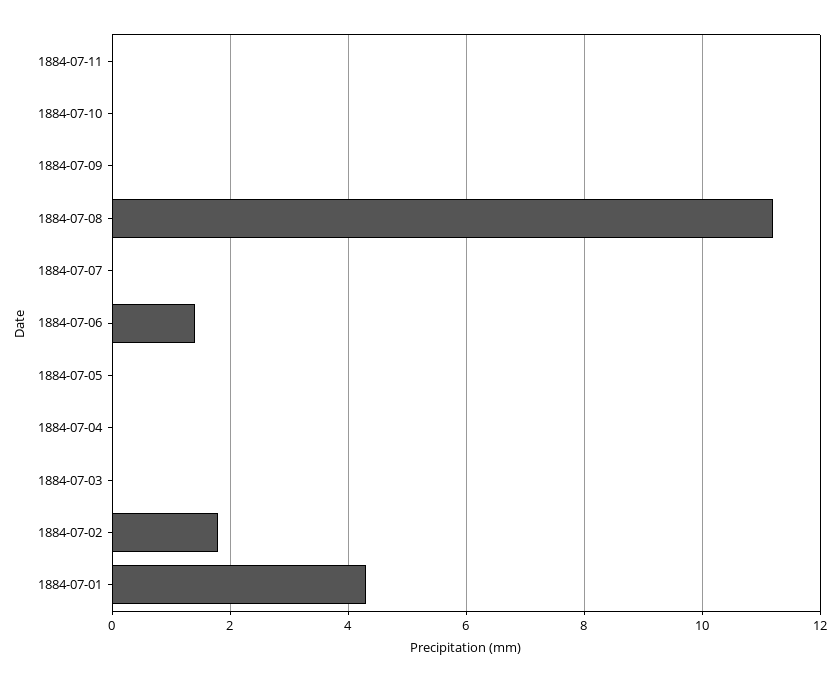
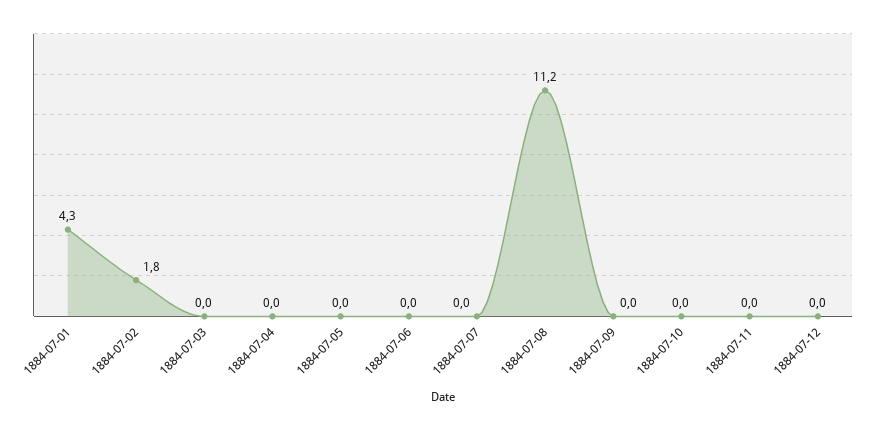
1884-07-06: 1.5 -> 0
1884-07-12: none -> 0

